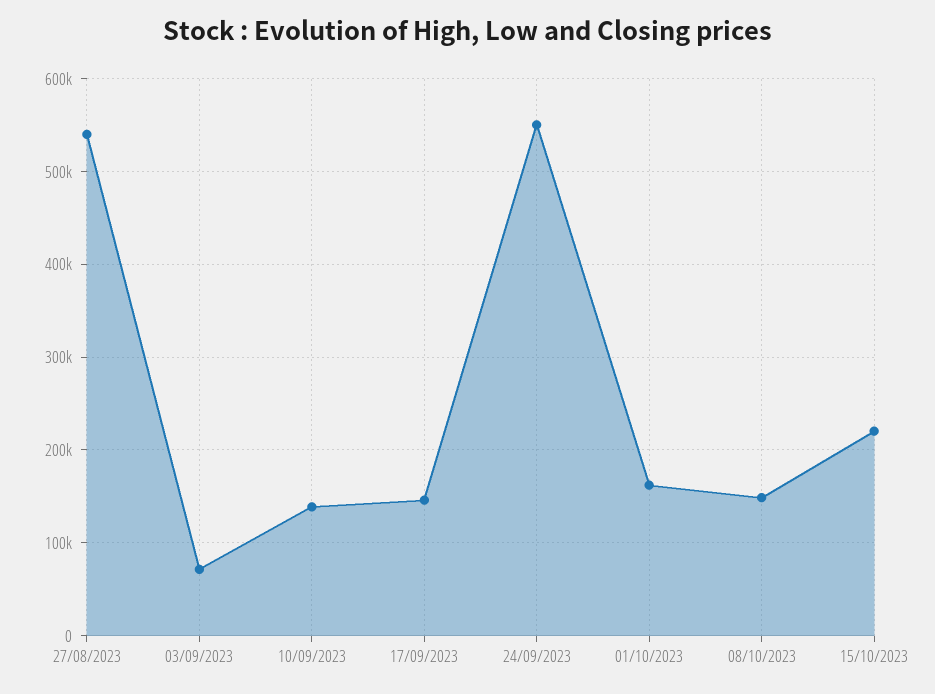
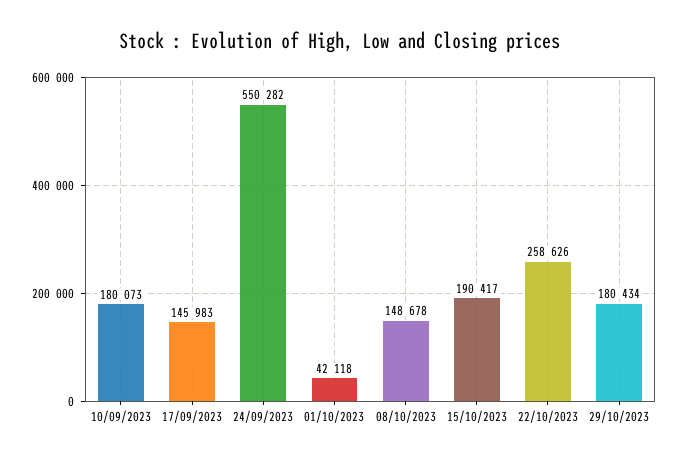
27/08/2023: 540000 -> none
03/09/2023: 70000 -> none
10/09/2023: 140000 -> 180073
01/10/2023: 160000 -> 42118
15/10/2023: 220000 -> 190417
22/10/2023: none -> 258626
29/10/2023: none -> 180434

